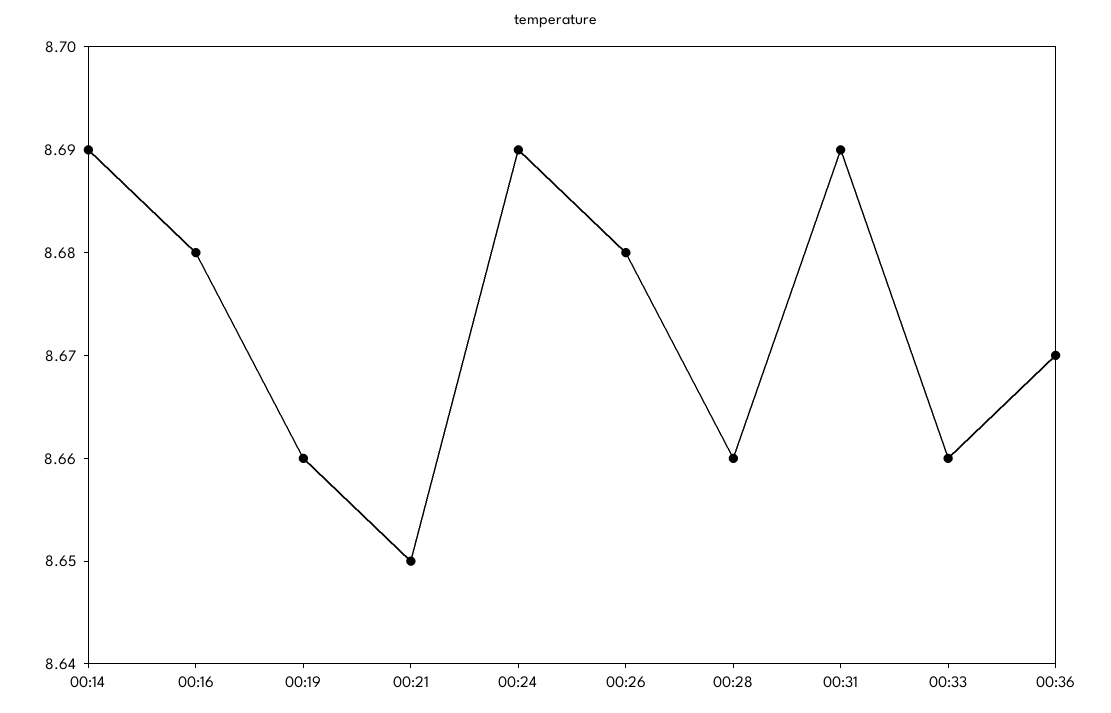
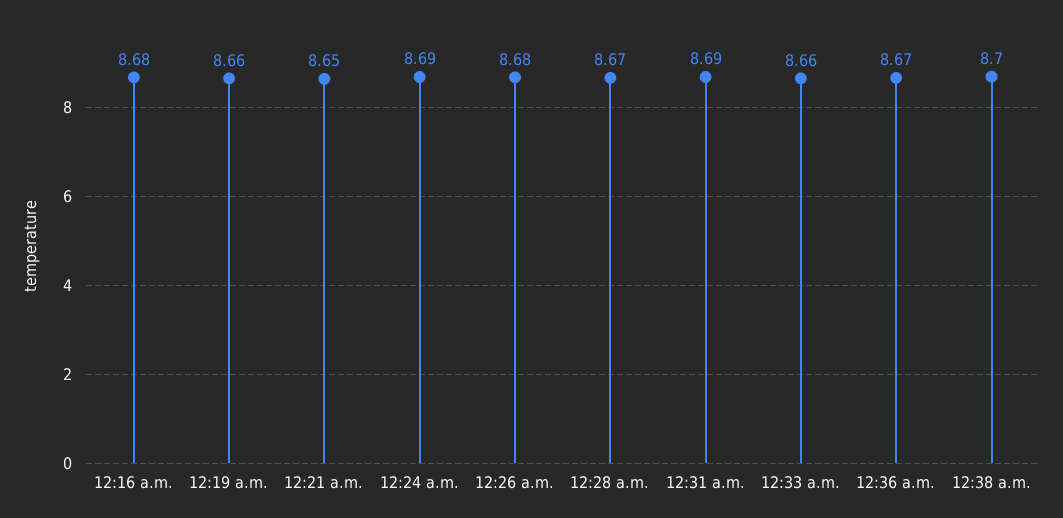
00:14: 8.69 -> none
00:28: 8.66 -> 8.67
12:38 a.m.: none -> 8.7

